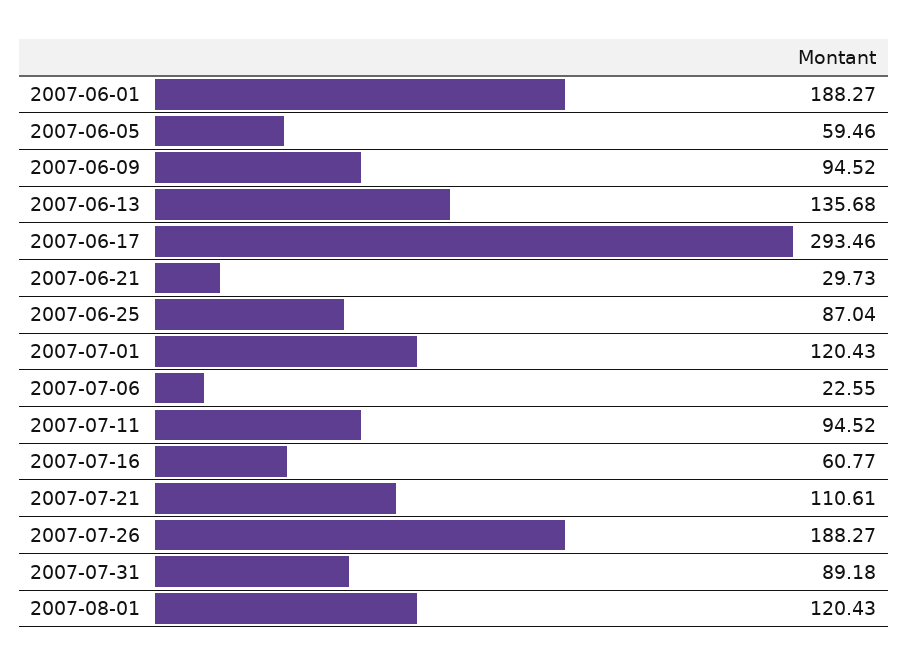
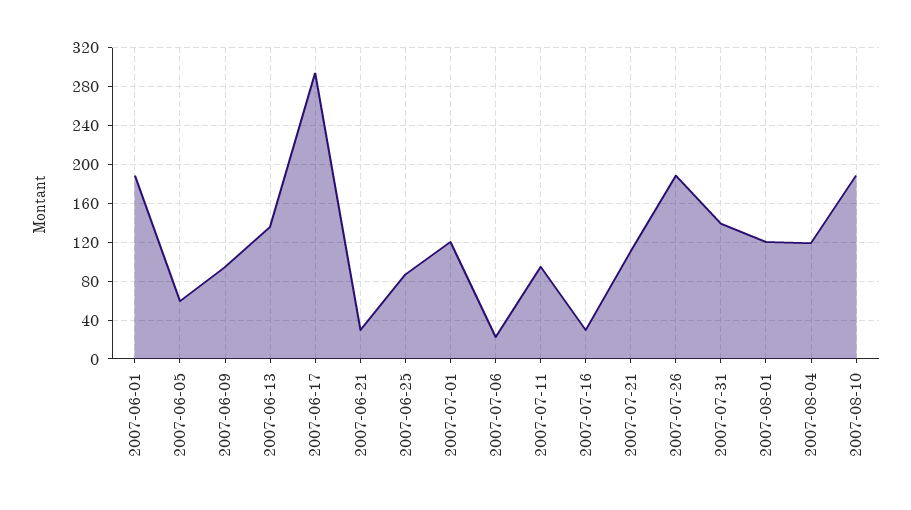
2007-07-16: 60.77 -> 30
2007-07-31: 89.18 -> 140
2007-08-04: none -> 120
2007-08-10: none -> 190

